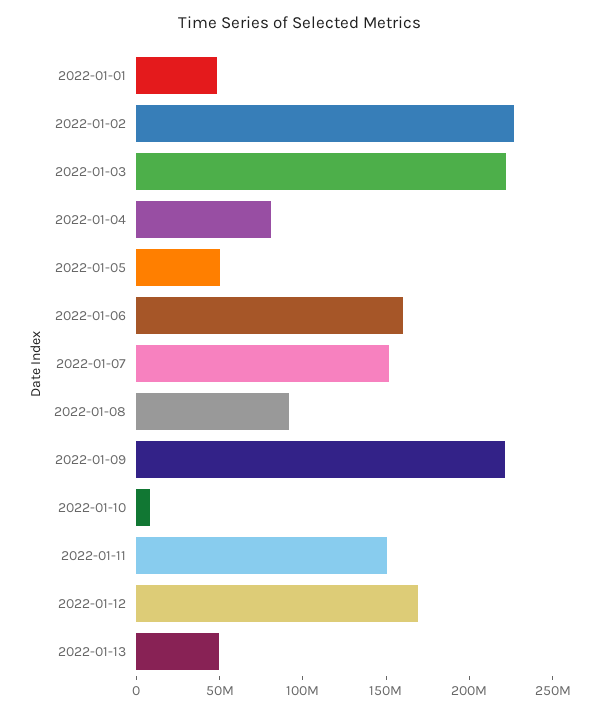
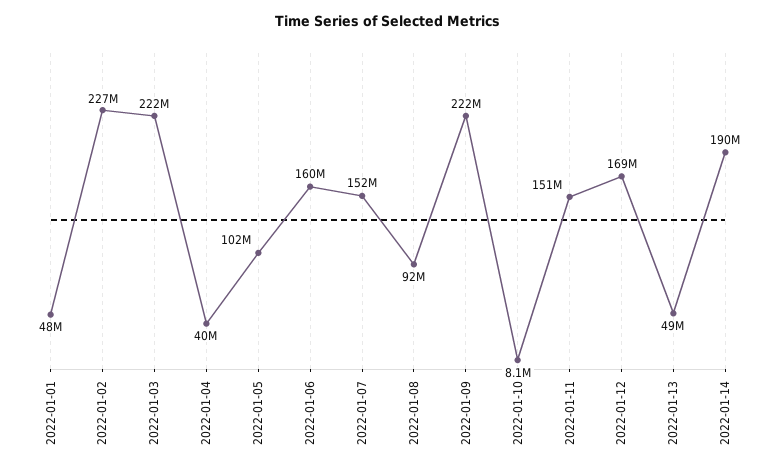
2022-01-04: 80000000 -> 40000000
2022-01-05: 50000000 -> 102000000
2022-01-14: none -> 190000000

